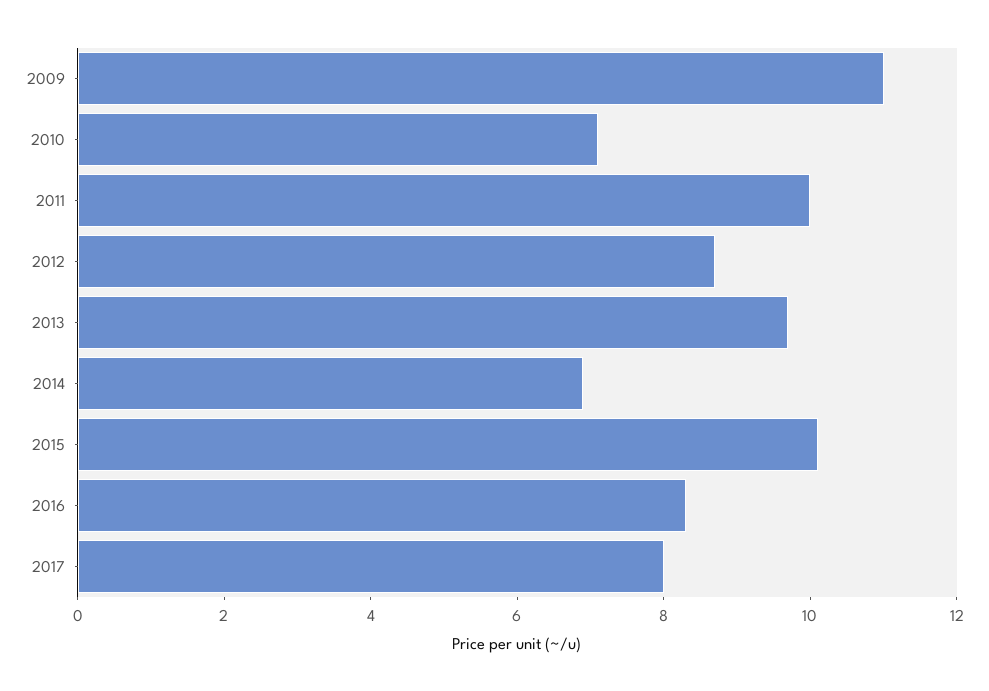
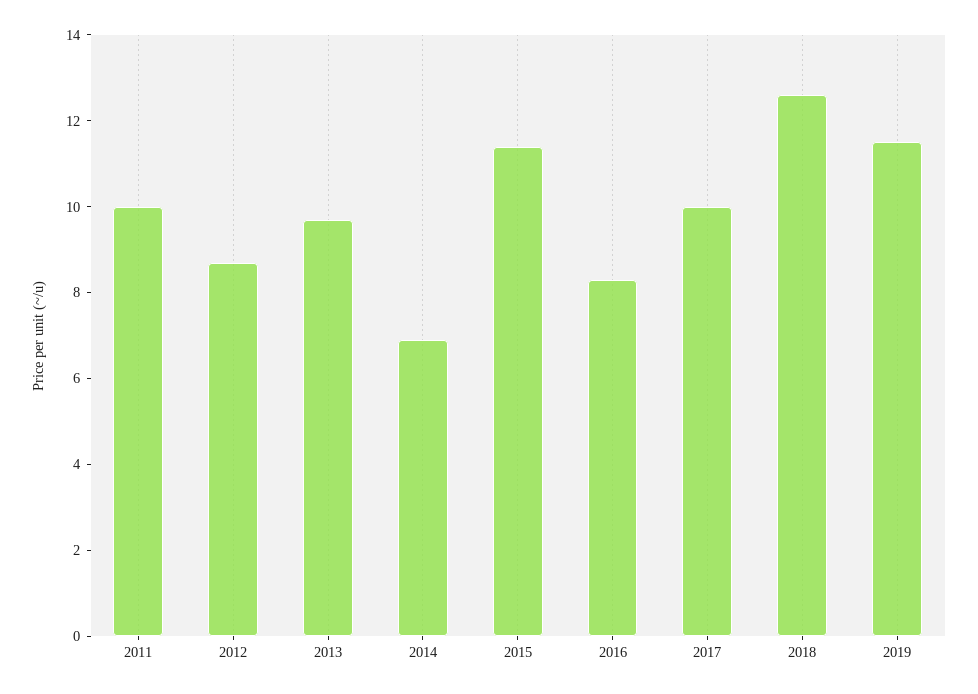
2009: 11 -> none
2010: 7 -> none
2015: 10 -> 11.5
2017: 8 -> 10
2018: none -> 12.5
2019: none -> 11.5

